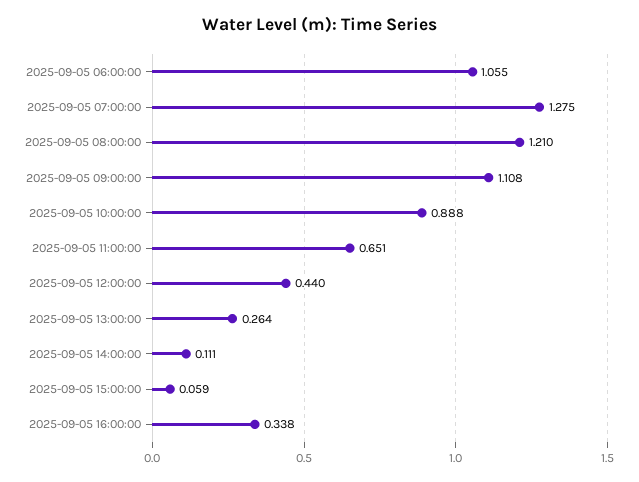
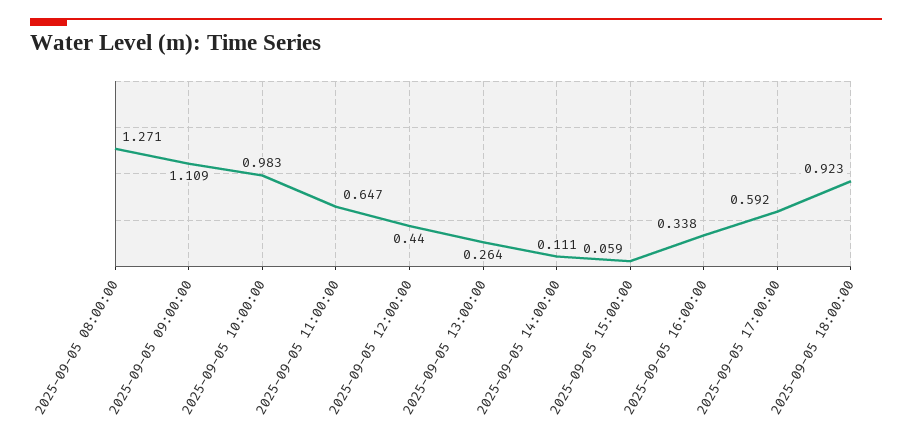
2025-09-05 06:00:00: 1.055 -> none
2025-09-05 07:00:00: 1.275 -> none
2025-09-05 08:00:00: 1.21 -> 1.271
2025-09-05 09:00:00: 1.108 -> 1.109
2025-09-05 10:00:00: 0.888 -> 0.983
2025-09-05 11:00:00: 0.651 -> 0.647
2025-09-05 17:00:00: none -> 0.592
2025-09-05 18:00:00: none -> 0.923

